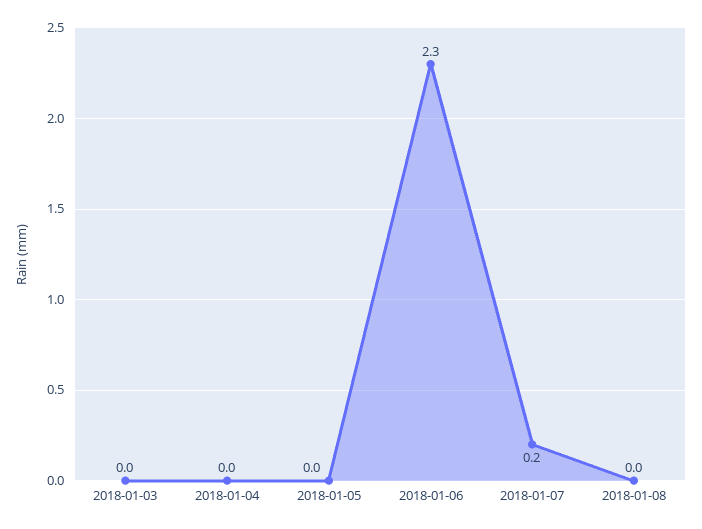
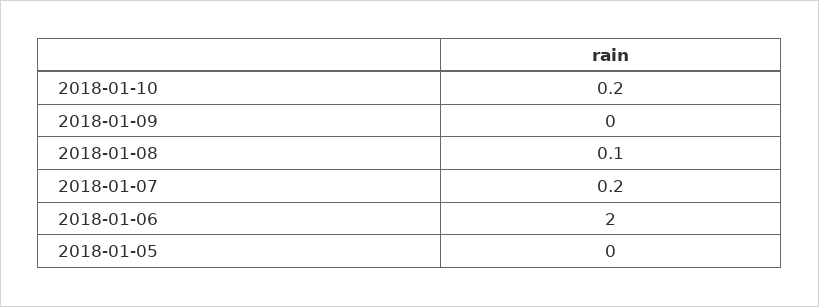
2018-01-03: 0 -> none
2018-01-04: 0 -> none
2018-01-06: 2.3 -> 2
2018-01-08: 0 -> 0.1
2018-01-10: none -> 0.2
2018-01-09: none -> 0

